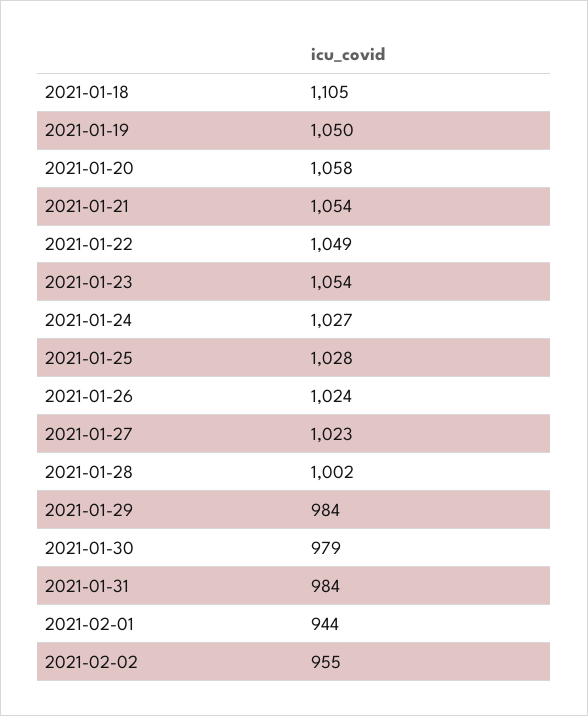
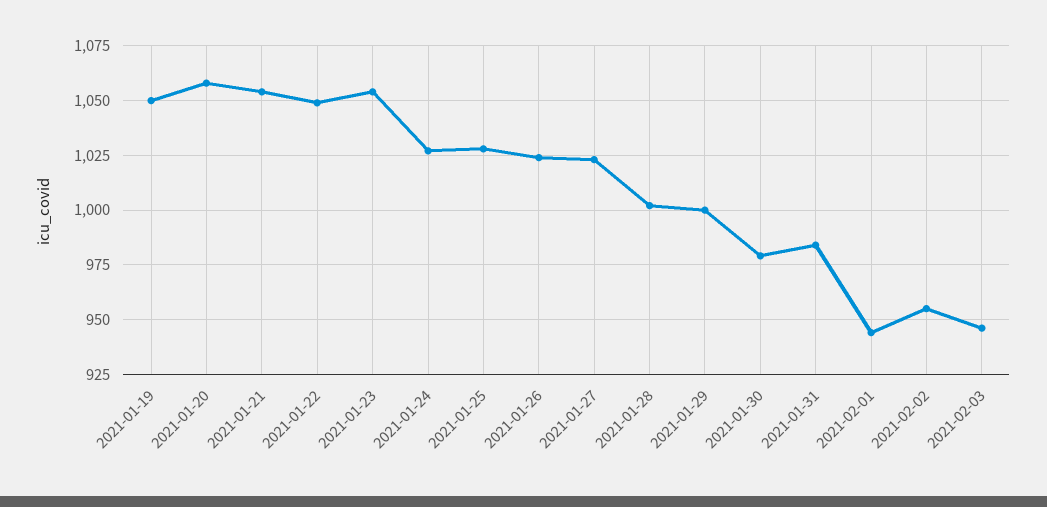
2021-01-18: 1105 -> none
2021-01-29: 984 -> 1000
2021-02-03: none -> 945

